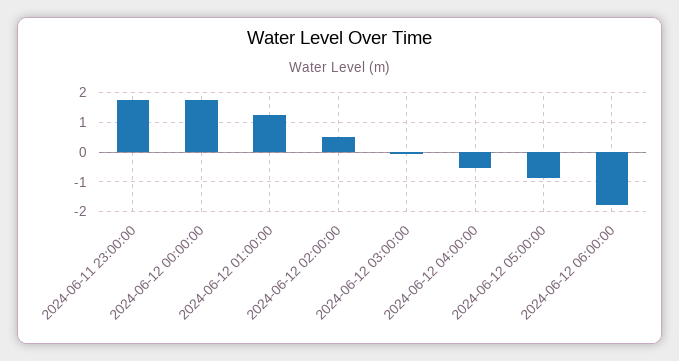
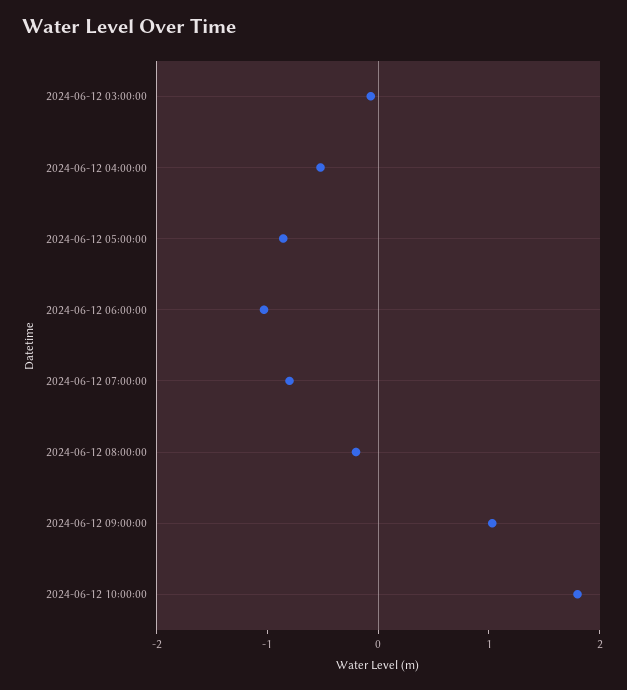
2024-06-11 23:00:00: 1.75 -> none
2024-06-12 00:00:00: 1.75 -> none
2024-06-12 01:00:00: 1.25 -> none
2024-06-12 02:00:00: 0.5 -> none
2024-06-12 06:00:00: -1.75 -> -1
2024-06-12 07:00:00: none -> -0.8
2024-06-12 08:00:00: none -> -0.2
2024-06-12 09:00:00: none -> 1
2024-06-12 10:00:00: none -> 1.8

